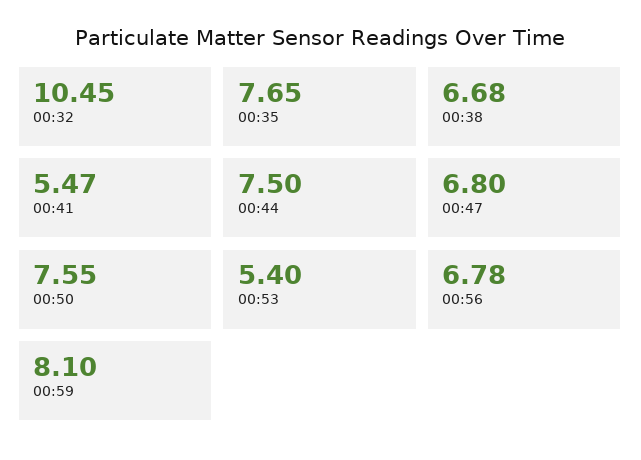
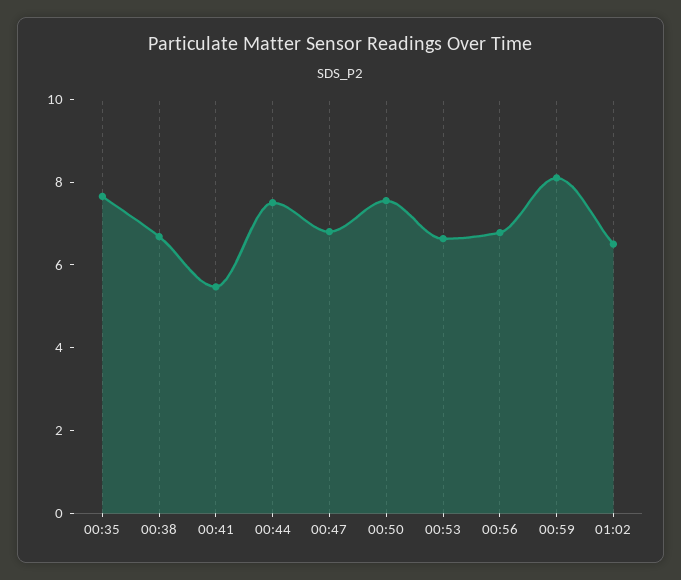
00:32: 10.45 -> none
00:53: 5.4 -> 6.5
01:02: none -> 6.5

